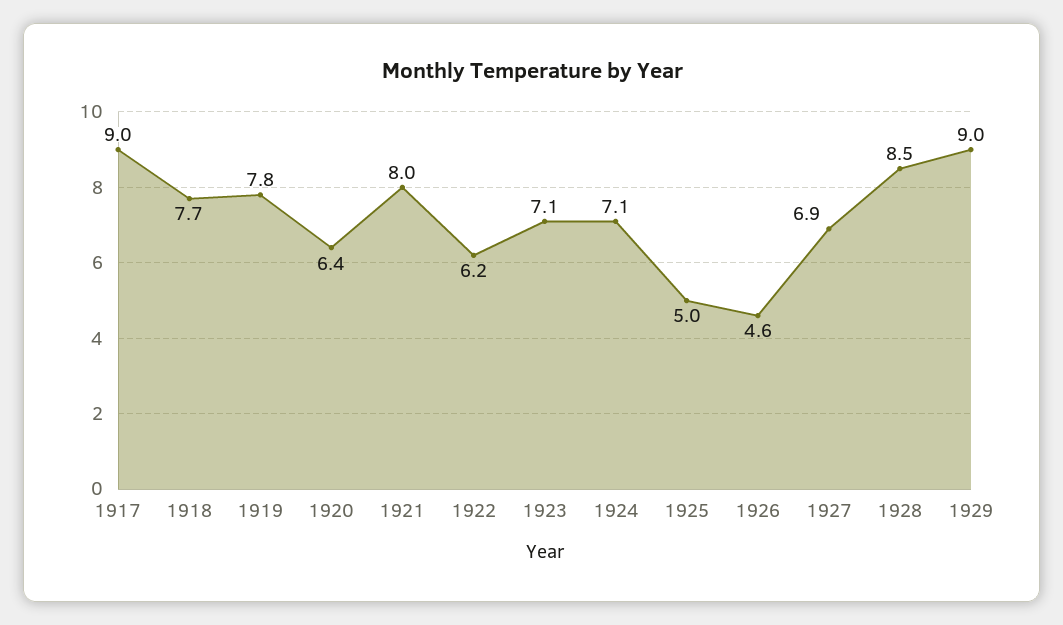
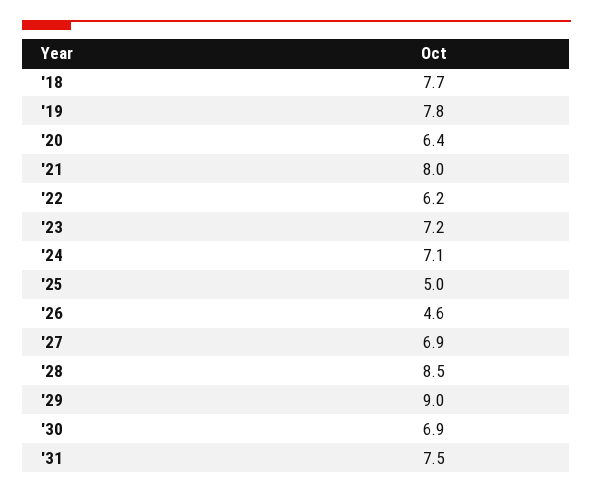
1917: 9 -> none
1923: 7.1 -> 7.2
'30: none -> 6.9
'31: none -> 7.5

